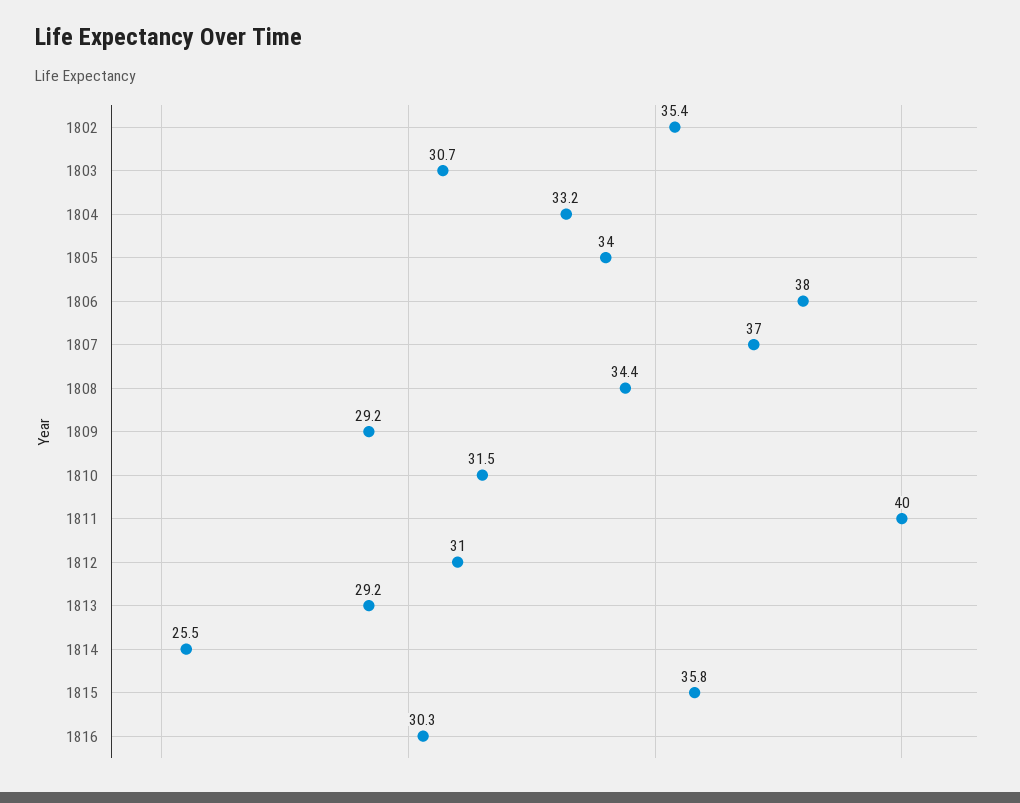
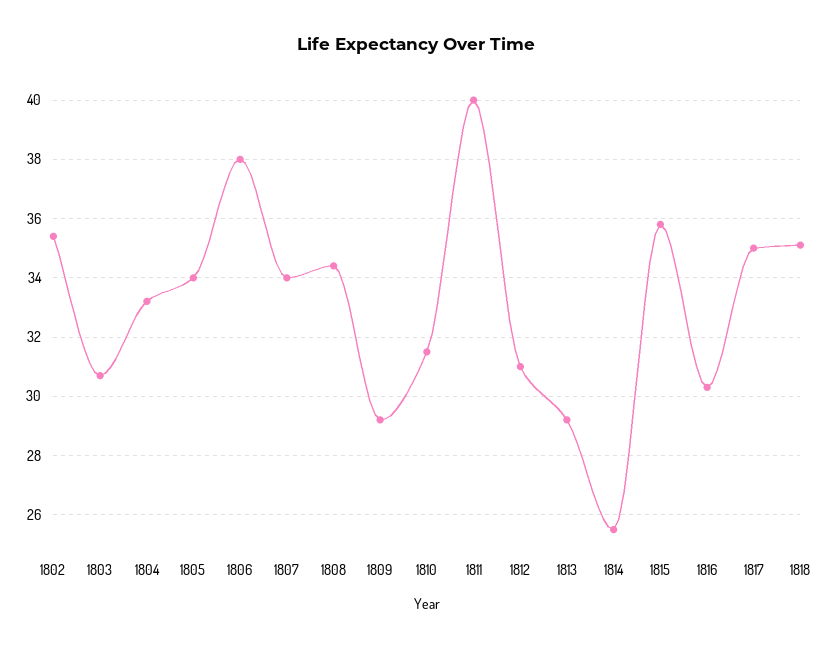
1807: 37 -> 34
1817: none -> 35
1818: none -> 35

